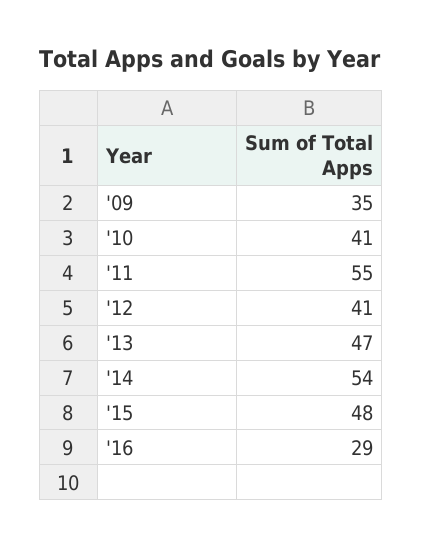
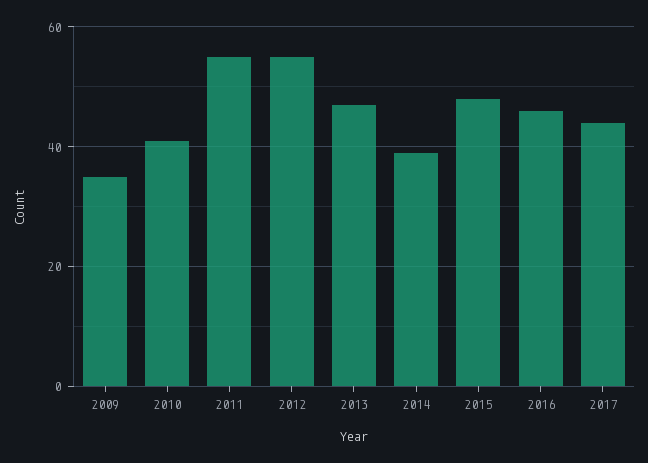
'12: 41 -> 55
'14: 54 -> 40
'16: 29 -> 45
2017: none -> 45

